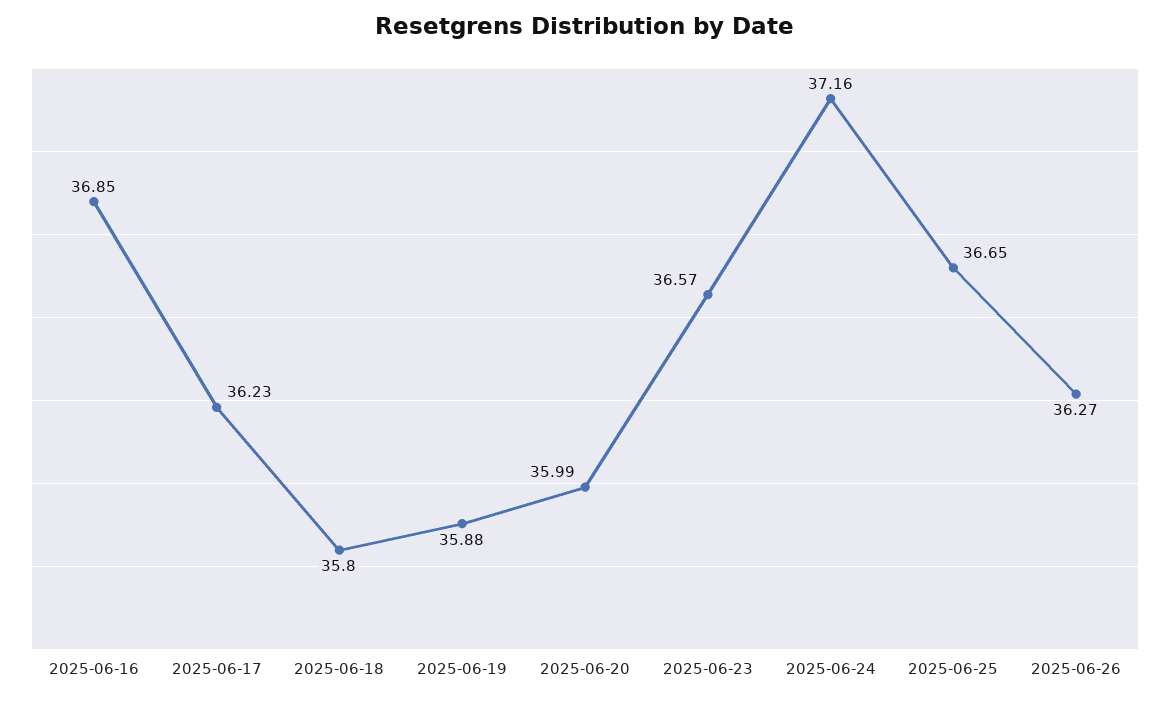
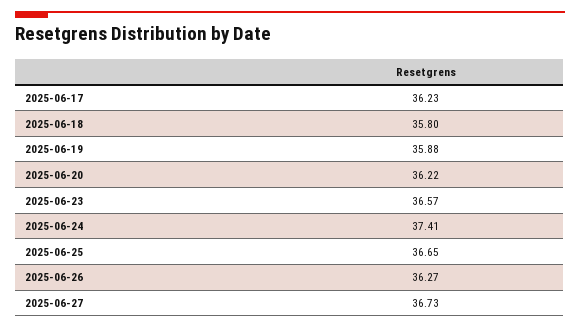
2025-06-16: 36.85 -> none
2025-06-20: 35.99 -> 36.22
2025-06-24: 37.16 -> 37.41
2025-06-27: none -> 36.73

